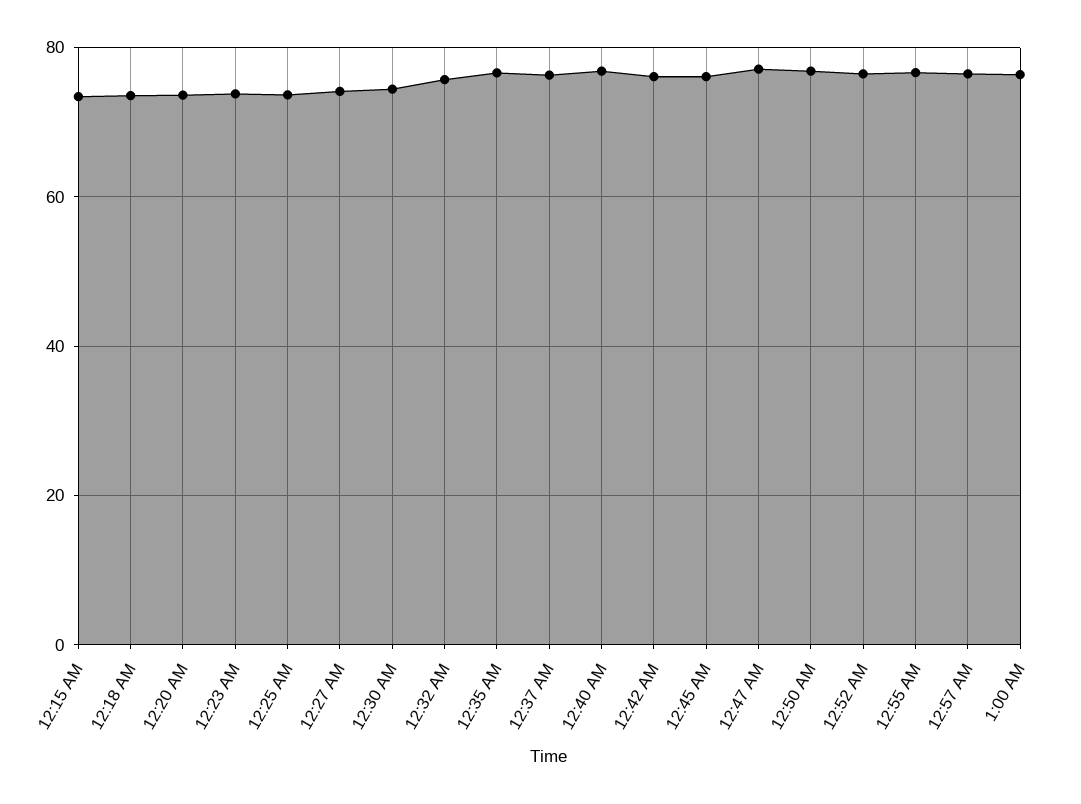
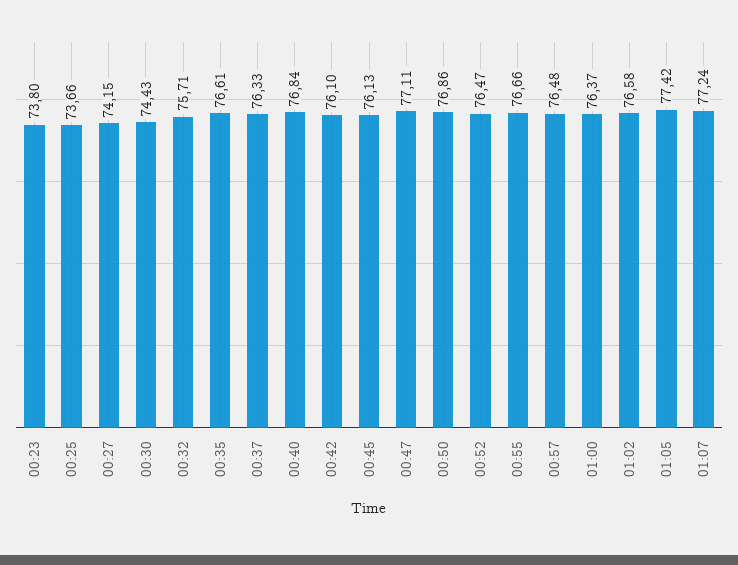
12:15 AM: 74 -> none
12:18 AM: 74 -> none
12:20 AM: 74 -> none
01:02: none -> 76.58
01:05: none -> 77.42
01:07: none -> 77.24

